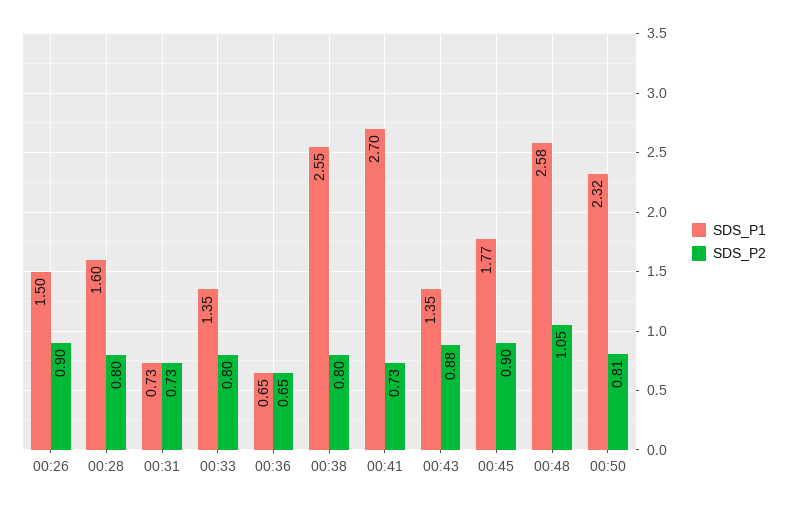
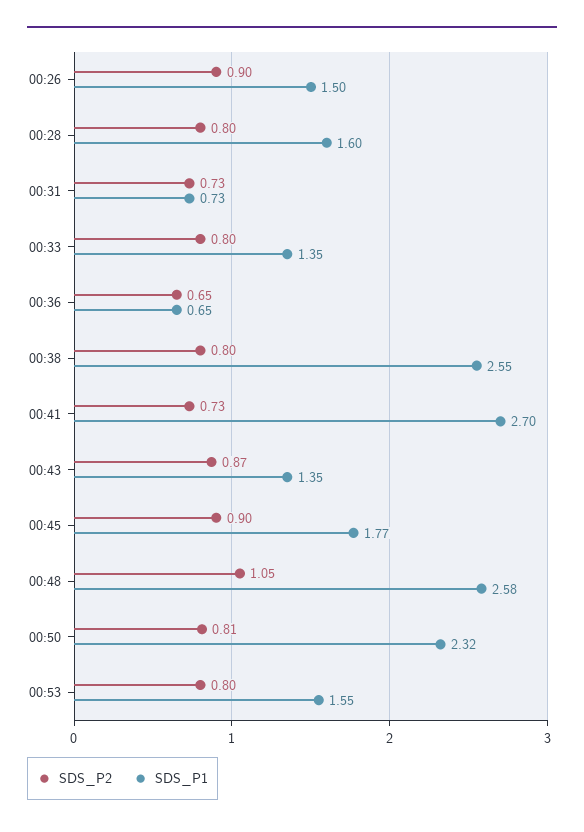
SDS_P2, 00:43: 0.88 -> 0.87
SDS_P2, 00:53: none -> 0.8
SDS_P1, 00:53: none -> 1.55

